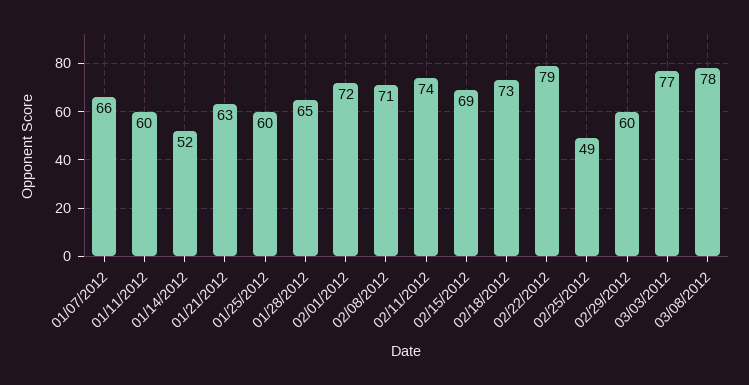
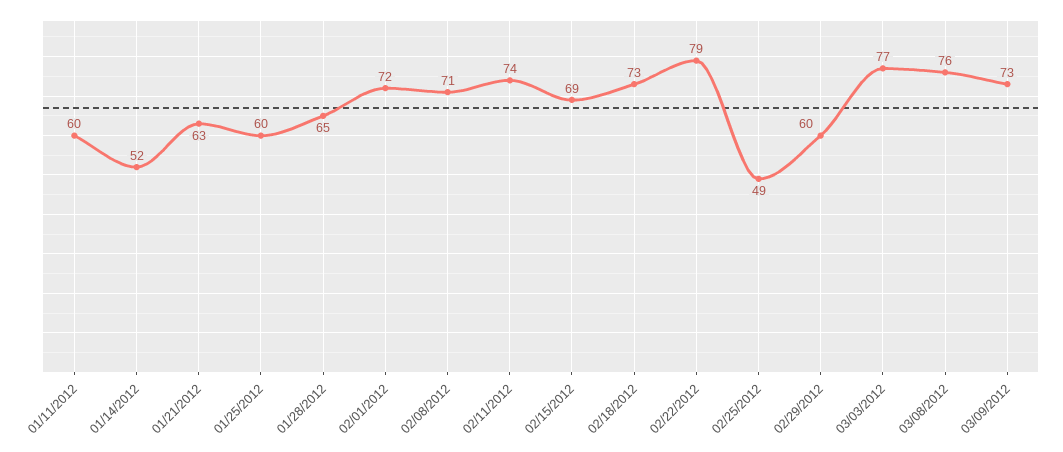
01/07/2012: 66 -> none
03/08/2012: 78 -> 76
03/09/2012: none -> 73

